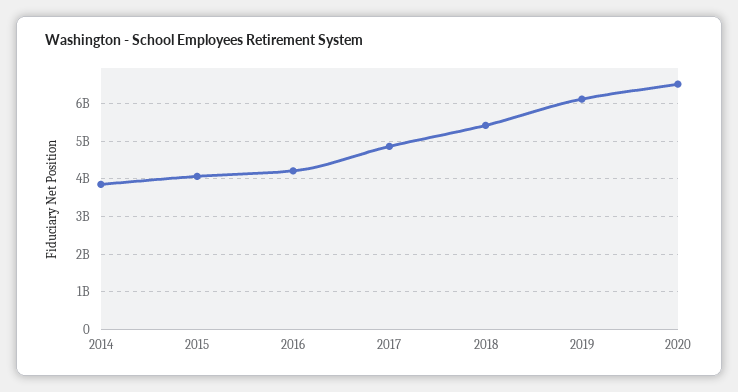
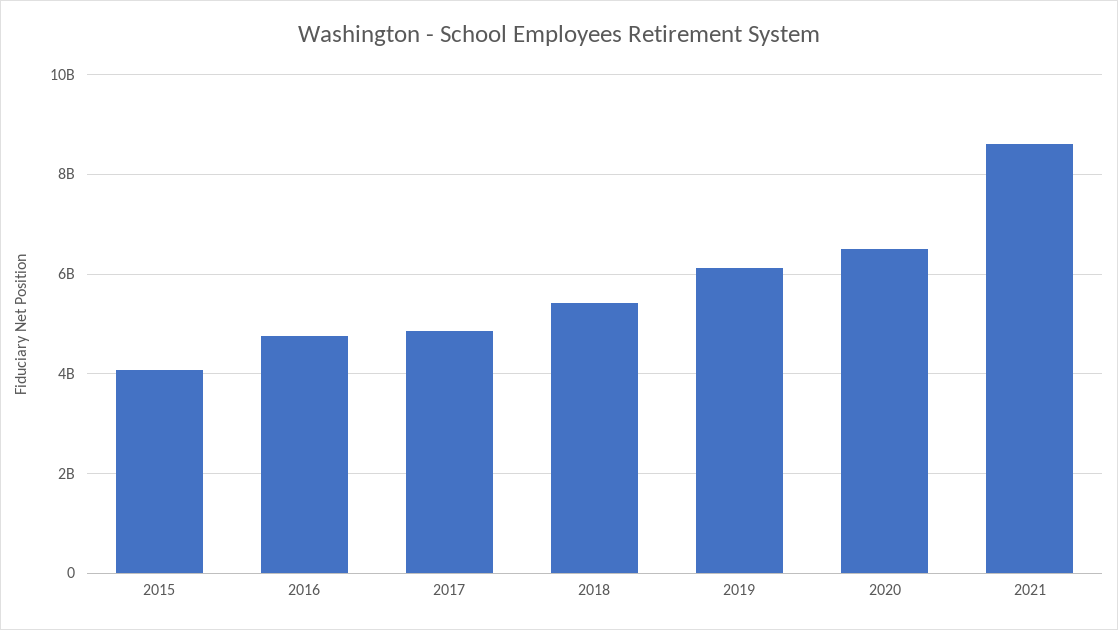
2014: 3800000000 -> none
2016: 4200000000 -> 4800000000
2021: none -> 8600000000

